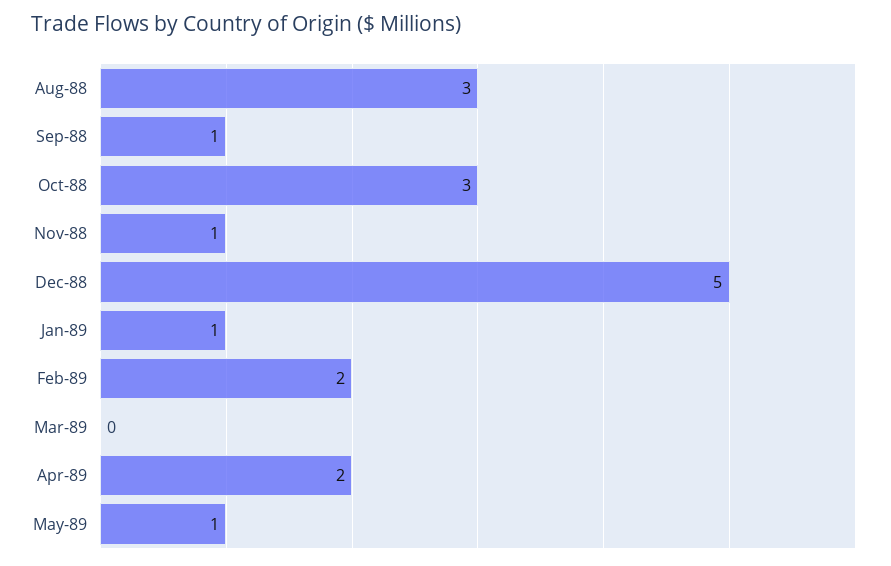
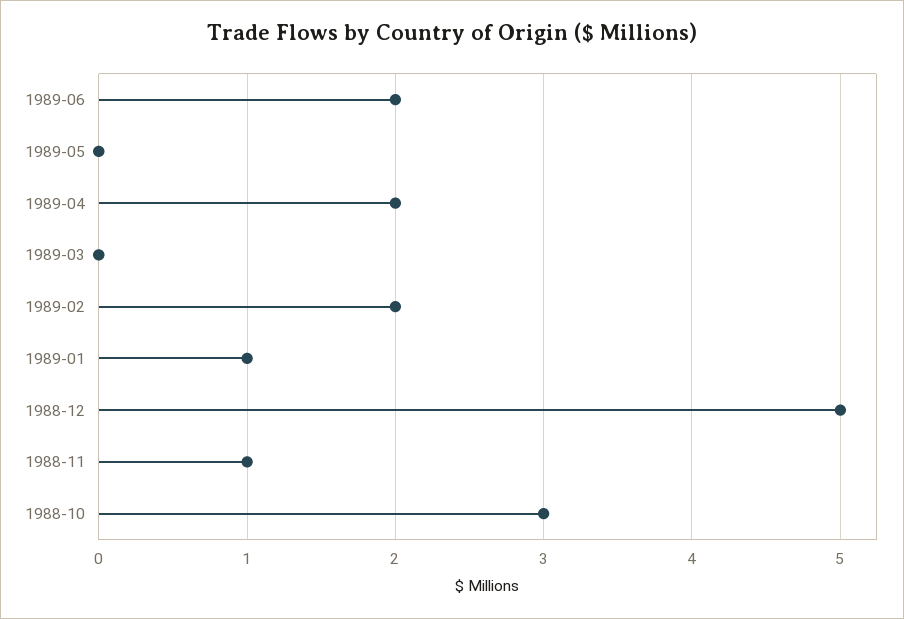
Aug-88: 3 -> none
Sep-88: 1 -> none
May-89: 1 -> 0
1989-06: none -> 2

